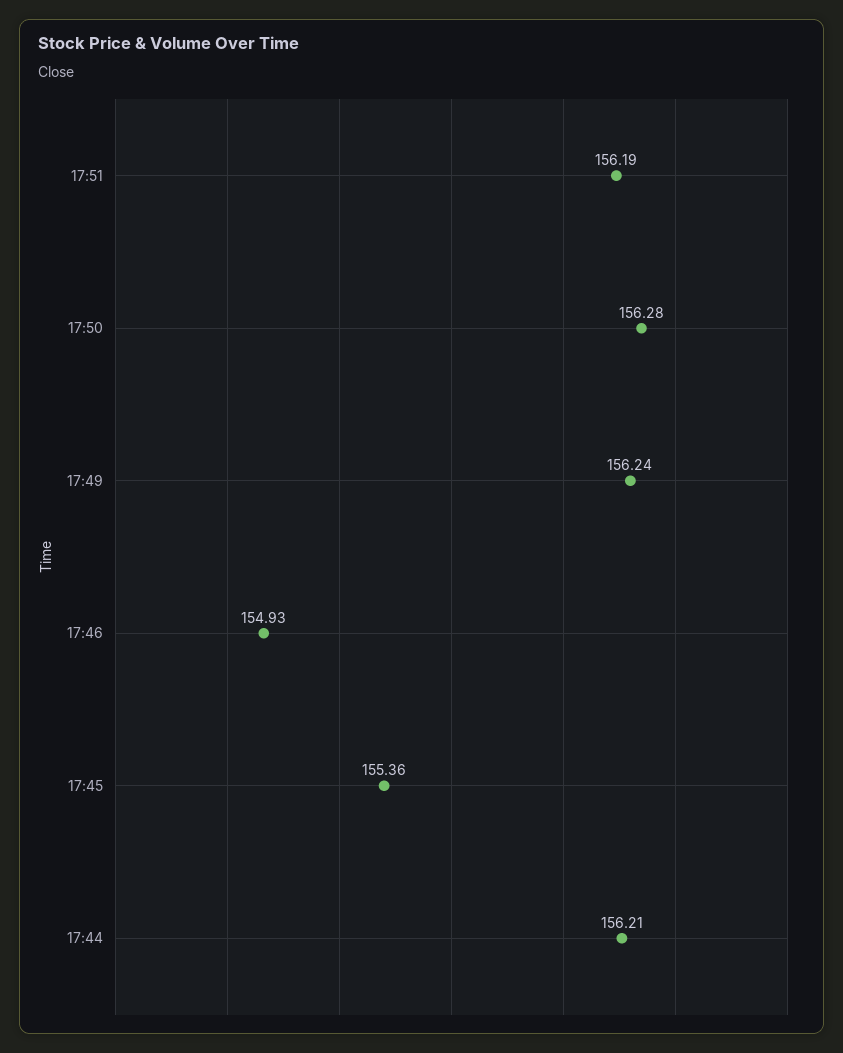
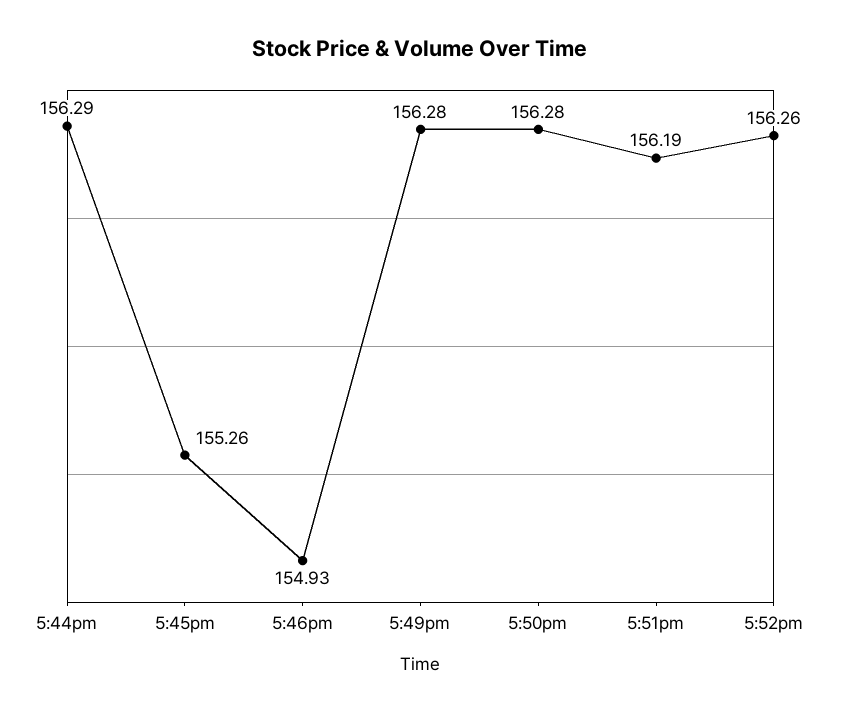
17:49: 156.24 -> 156.28
17:45: 155.36 -> 155.26
17:44: 156.21 -> 156.29
5:52pm: none -> 156.26

